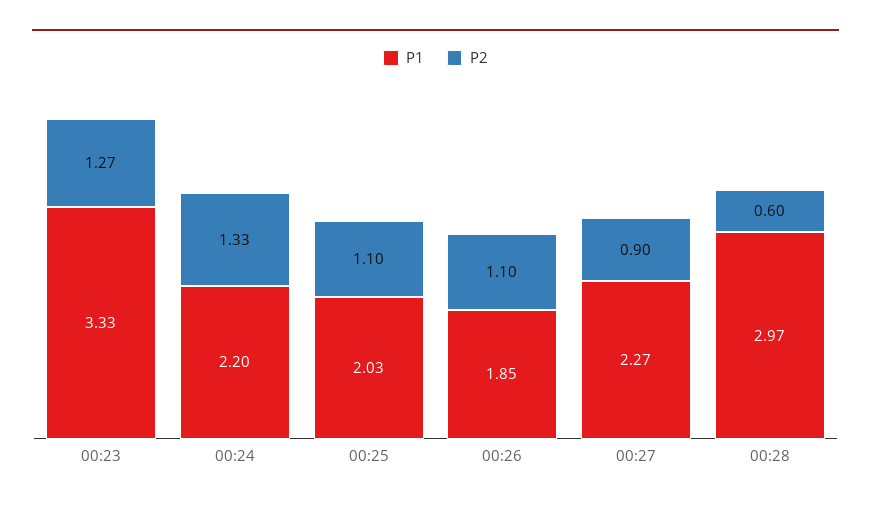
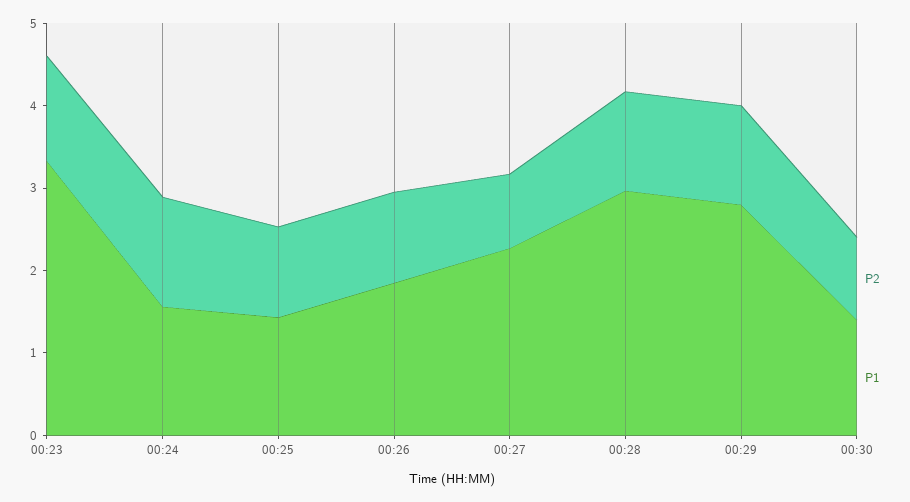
P1, 00:24: 2.2 -> 1.6
P1, 00:25: 2.03 -> 1.4
P2, 00:28: 0.6 -> 1.2
P2, 00:29: none -> 1.2
P1, 00:29: none -> 2.8
P2, 00:30: none -> 1
P1, 00:30: none -> 1.4

